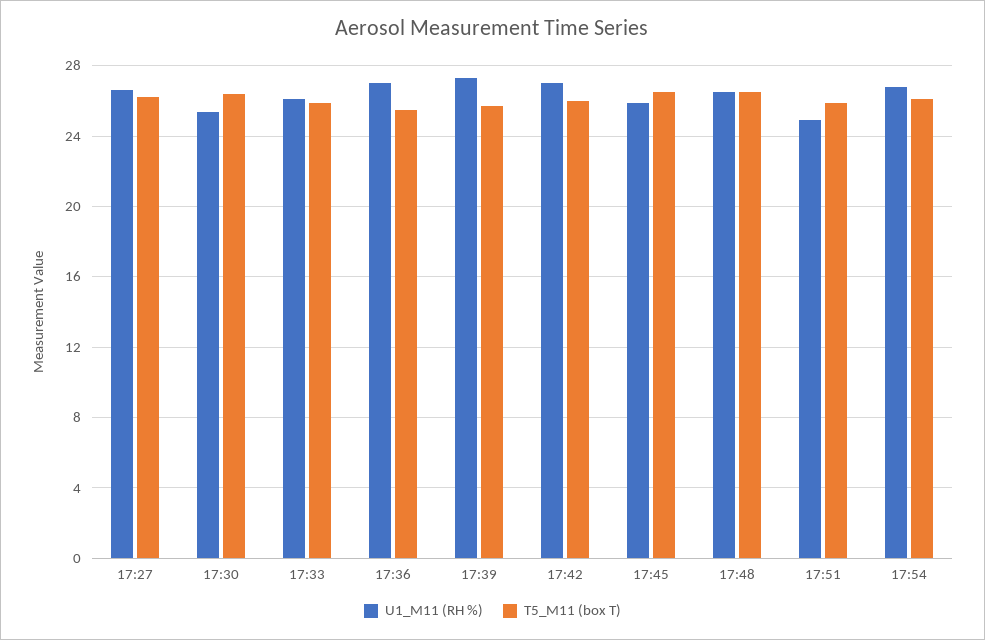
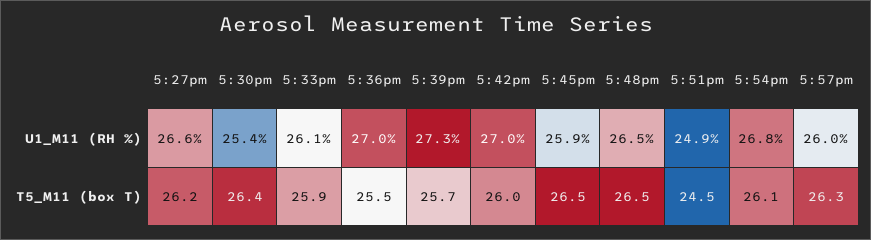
T5_M11 (box T), 17:51: 26 -> 24.5
U1_M11 (RH %), 5:57pm: none -> 26
T5_M11 (box T), 5:57pm: none -> 26.3

